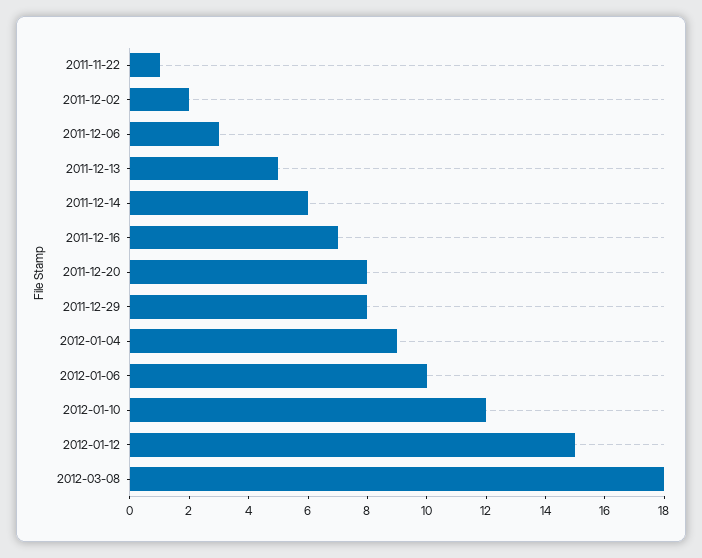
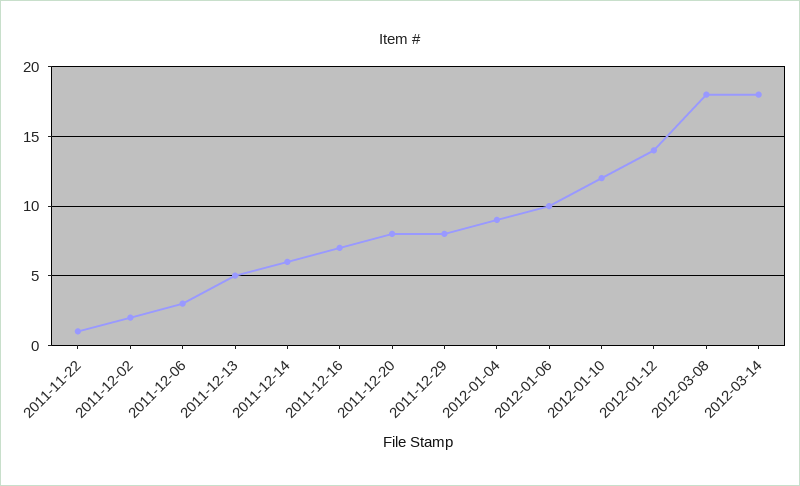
2012-01-12: 15 -> 14
2012-03-14: none -> 18

